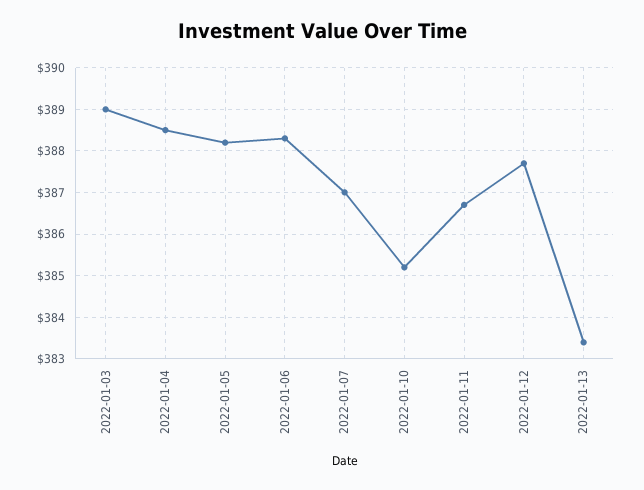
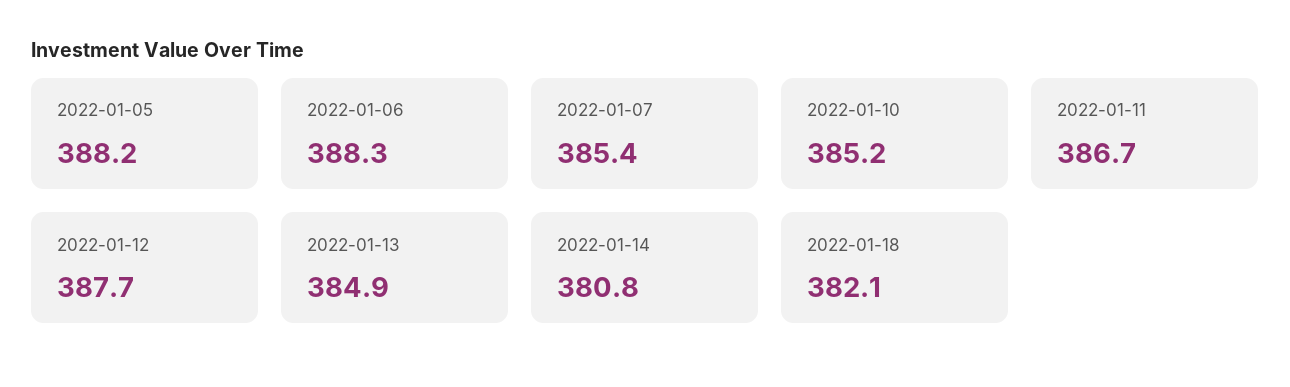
2022-01-03: 389 -> none
2022-01-04: 388.5 -> none
2022-01-07: 387 -> 385.4
2022-01-13: 383.5 -> 384.9
2022-01-14: none -> 380.8
2022-01-18: none -> 382.1

